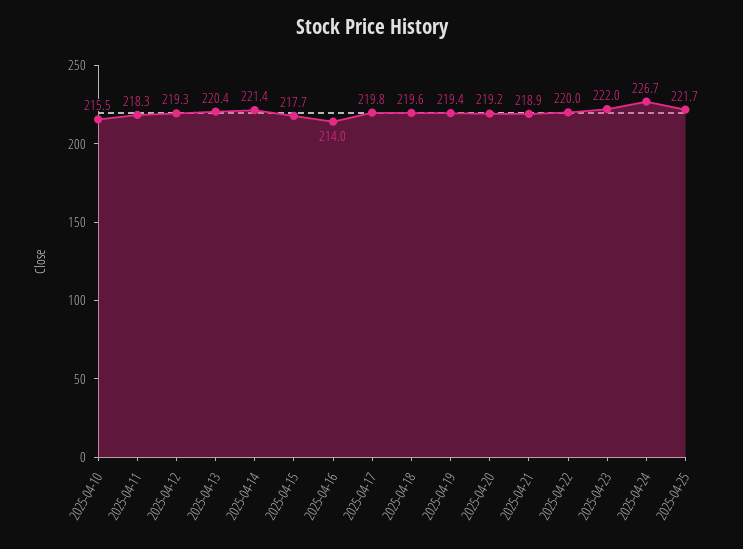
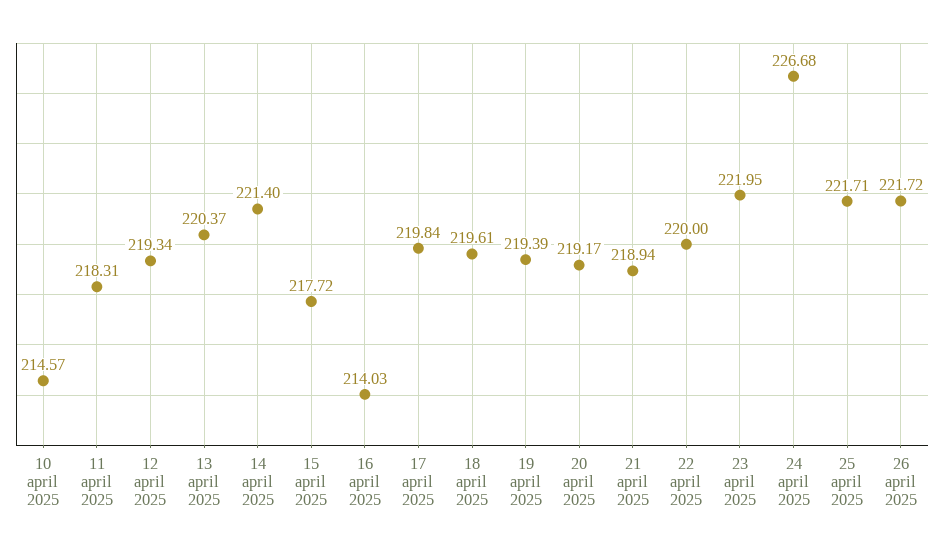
2025-04-10: 215.5 -> 214.57
26 april 2025: none -> 221.72

